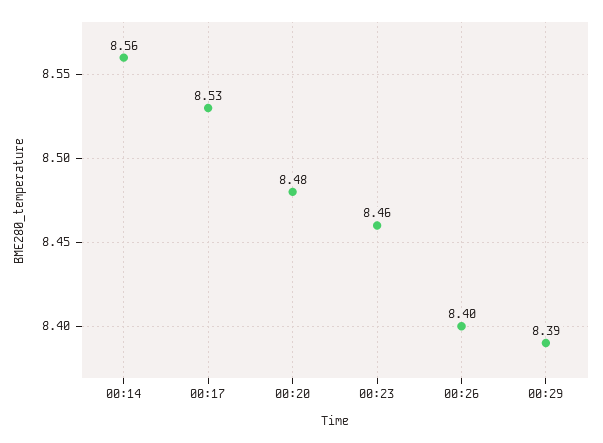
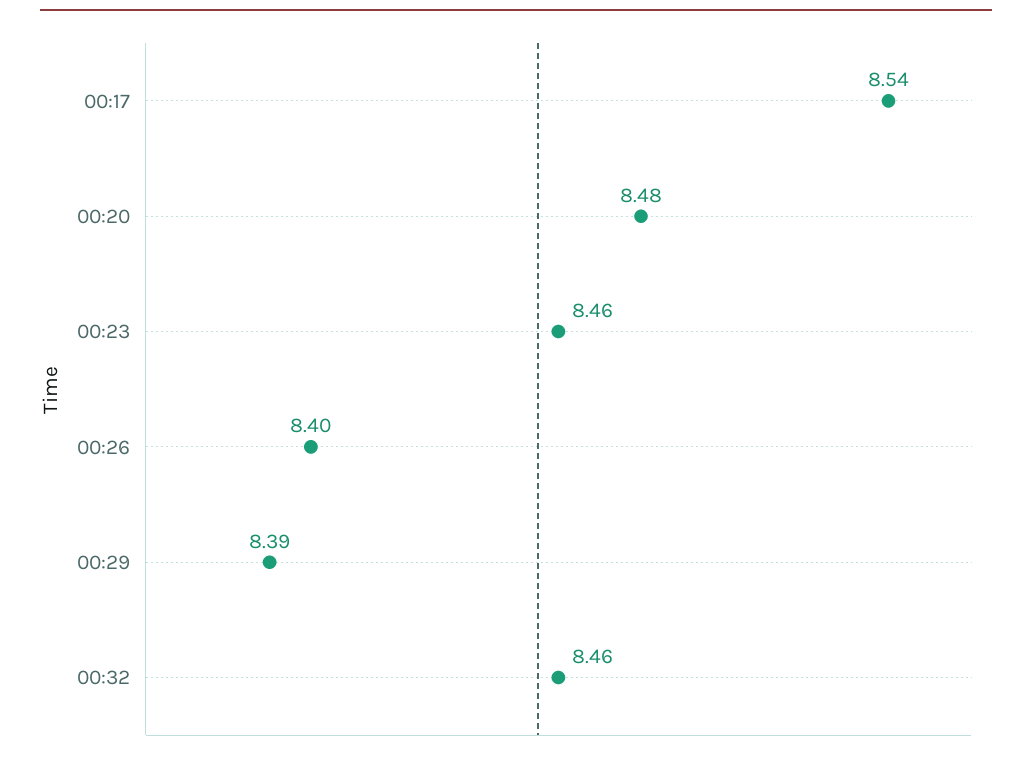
00:14: 8.56 -> none
00:17: 8.53 -> 8.54
00:32: none -> 8.46

